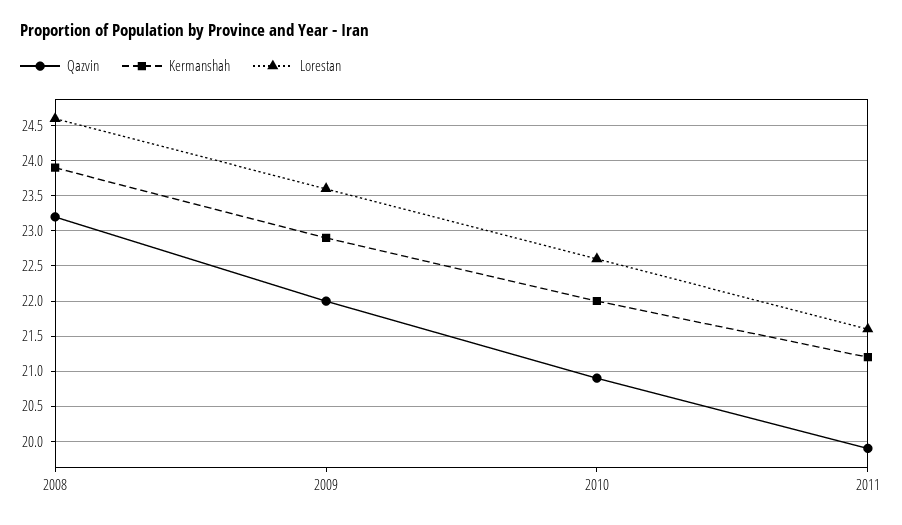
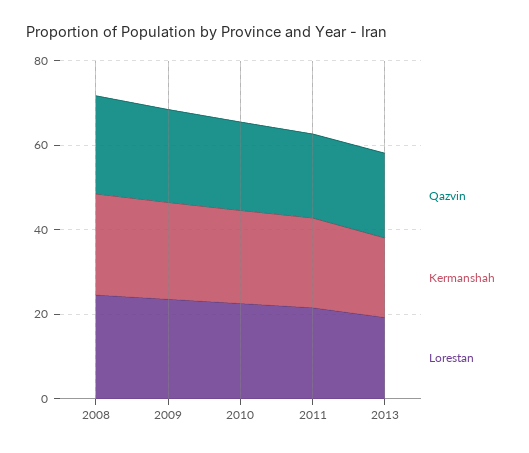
Qazvin, 2013: none -> 20
Kermanshah, 2013: none -> 20
Lorestan, 2013: none -> 20

